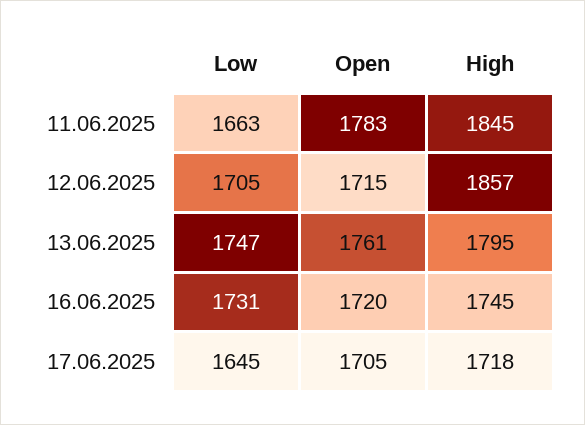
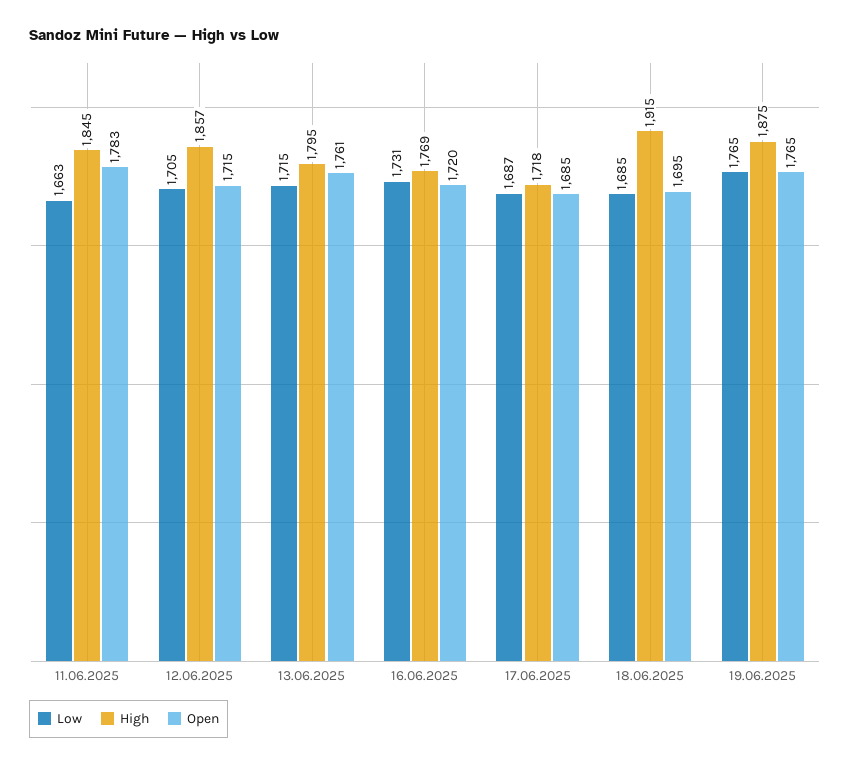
Low, 13.06.2025: 1747 -> 1715
High, 16.06.2025: 1745 -> 1769
Low, 17.06.2025: 1645 -> 1687
Open, 17.06.2025: 1705 -> 1685
Low, 18.06.2025: none -> 1685
High, 18.06.2025: none -> 1915
Open, 18.06.2025: none -> 1695
Low, 19.06.2025: none -> 1765
High, 19.06.2025: none -> 1875
Open, 19.06.2025: none -> 1765

